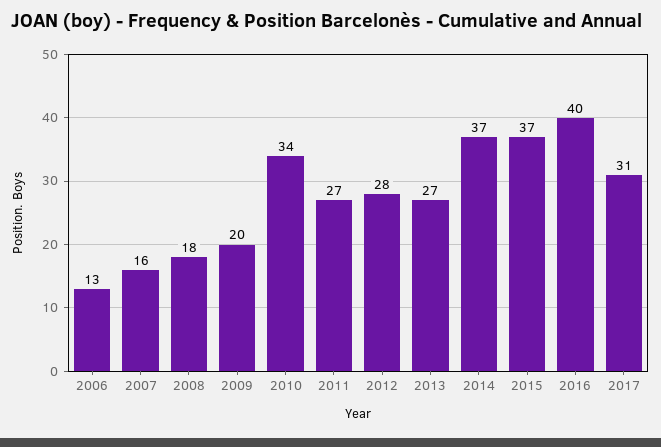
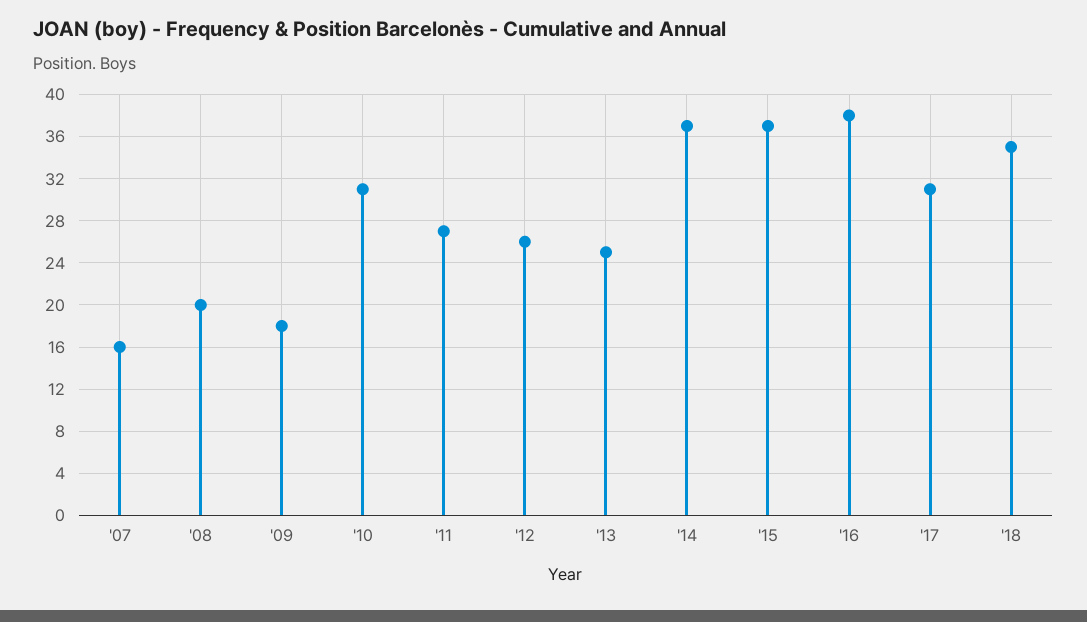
2006: 13 -> none
2008: 18 -> 20
2009: 20 -> 18
2010: 34 -> 31
2012: 28 -> 26
2013: 27 -> 25
2016: 40 -> 38
'18: none -> 35

